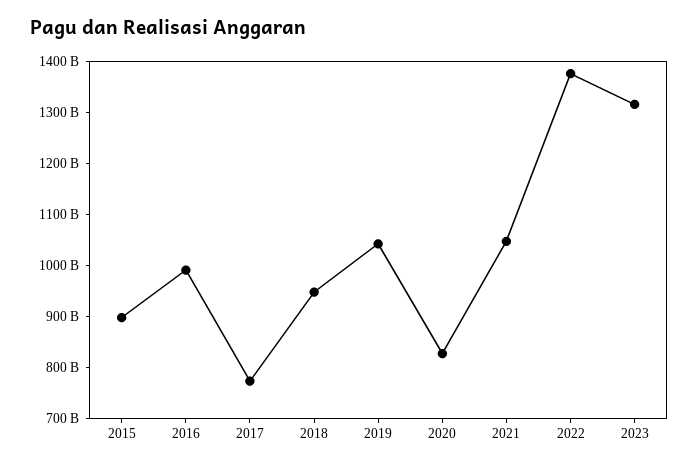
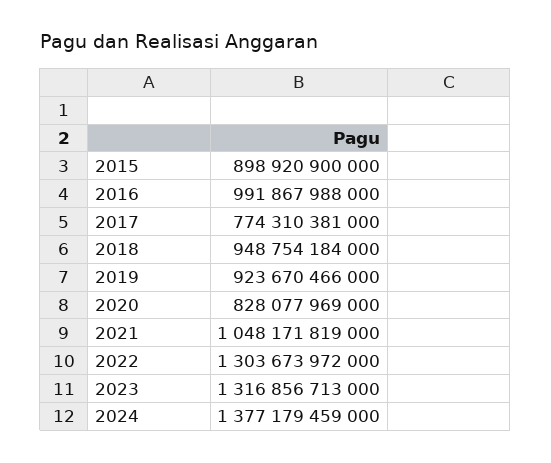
2019: 1040000000000 -> 923670466000
2022: 1380000000000 -> 1303673972000
2024: none -> 1377179459000

